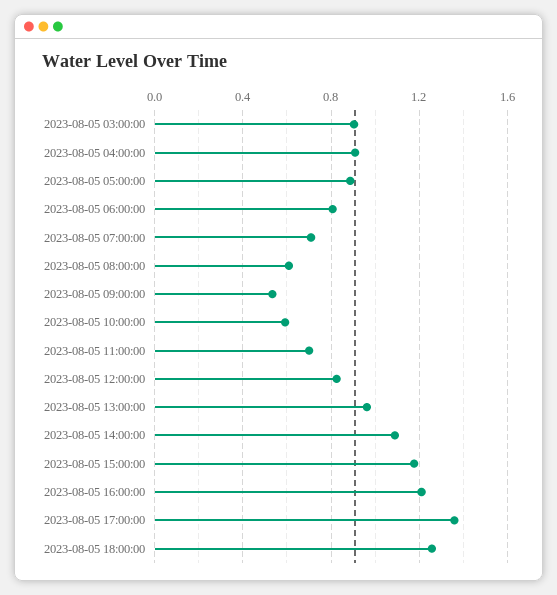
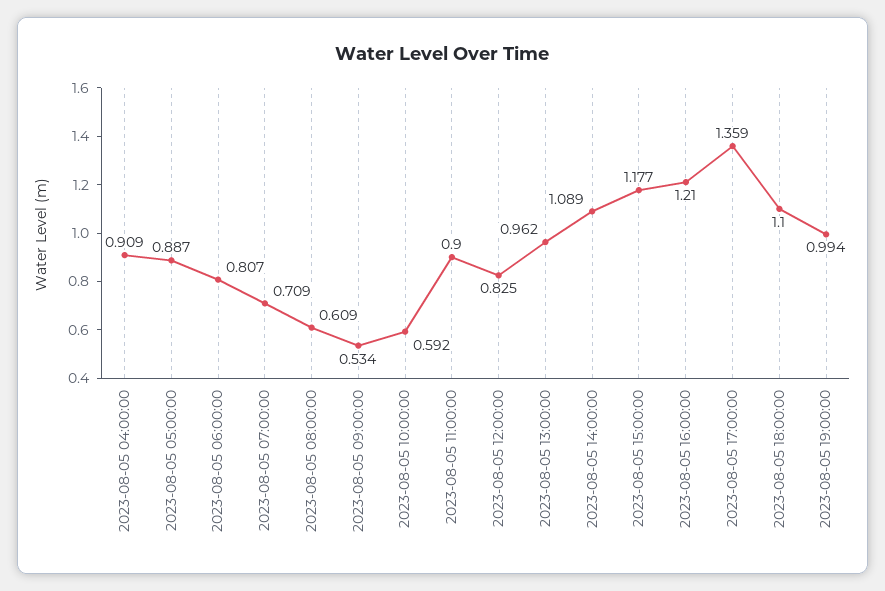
2023-08-05 03:00:00: 0.9 -> none
2023-08-05 11:00:00: 0.7 -> 0.9
2023-08-05 18:00:00: 1.25 -> 1.1
2023-08-05 19:00:00: none -> 0.994

